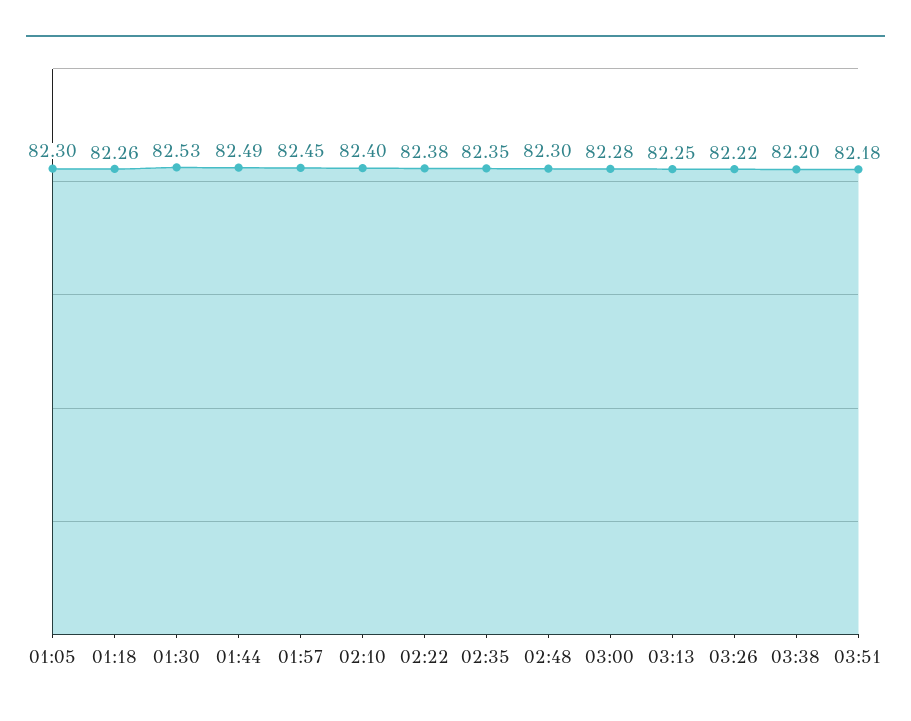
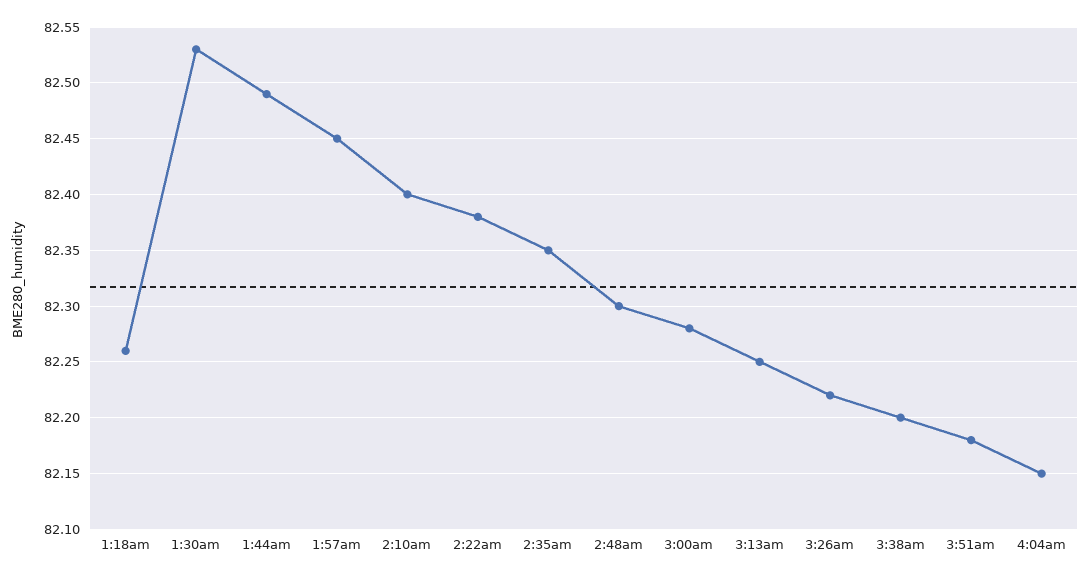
01:05: 82.3 -> none
4:04am: none -> 82.15

